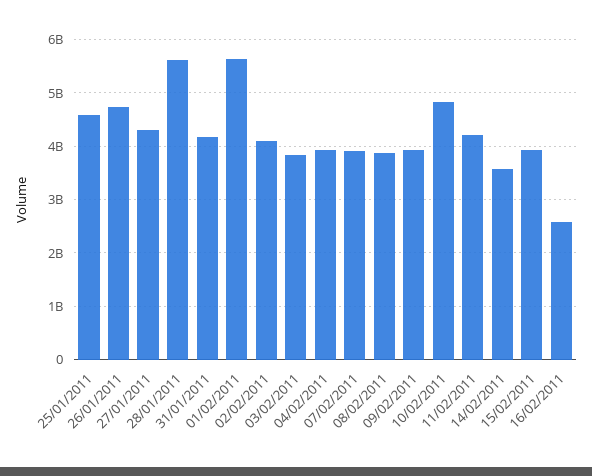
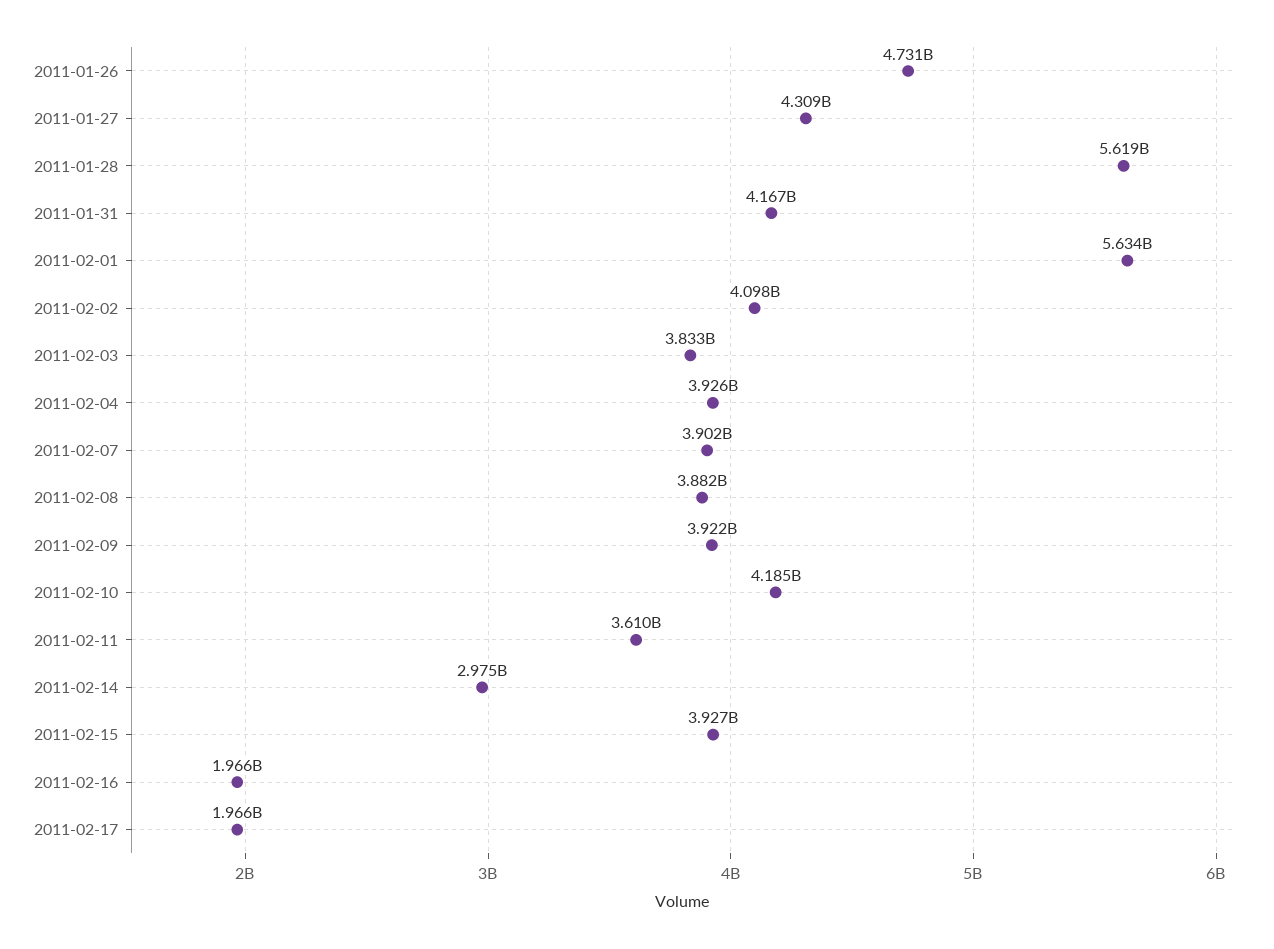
25/01/2011: 4600000000 -> none
10/02/2011: 4800000000 -> 4185000000
11/02/2011: 4200000000 -> 3610000000
14/02/2011: 3600000000 -> 2975000000
16/02/2011: 2600000000 -> 1966000000
2011-02-17: none -> 1966000000

